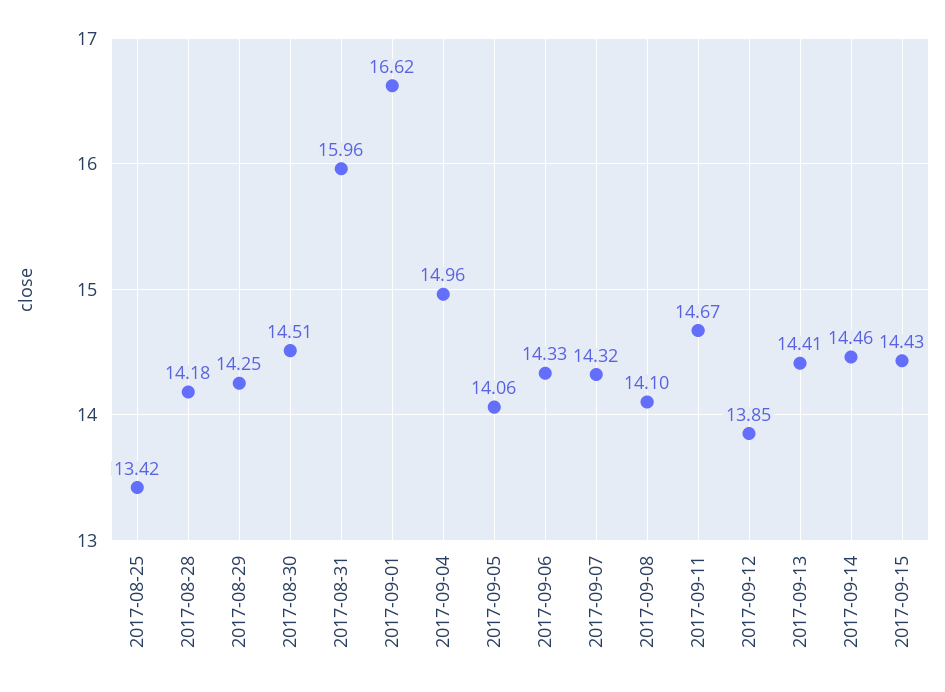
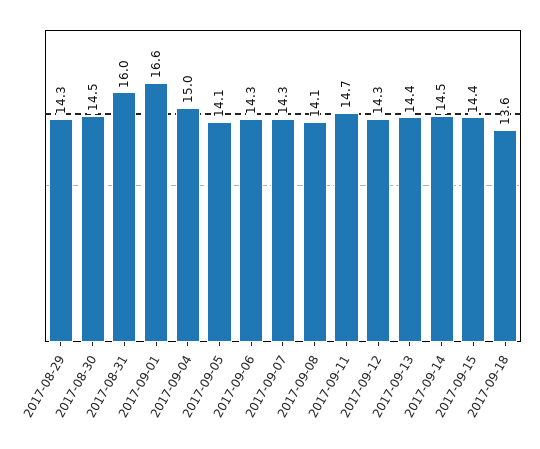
2017-08-25: 13.42 -> none
2017-08-28: 14.18 -> none
2017-09-12: 13.85 -> 14.3
2017-09-18: none -> 13.6

